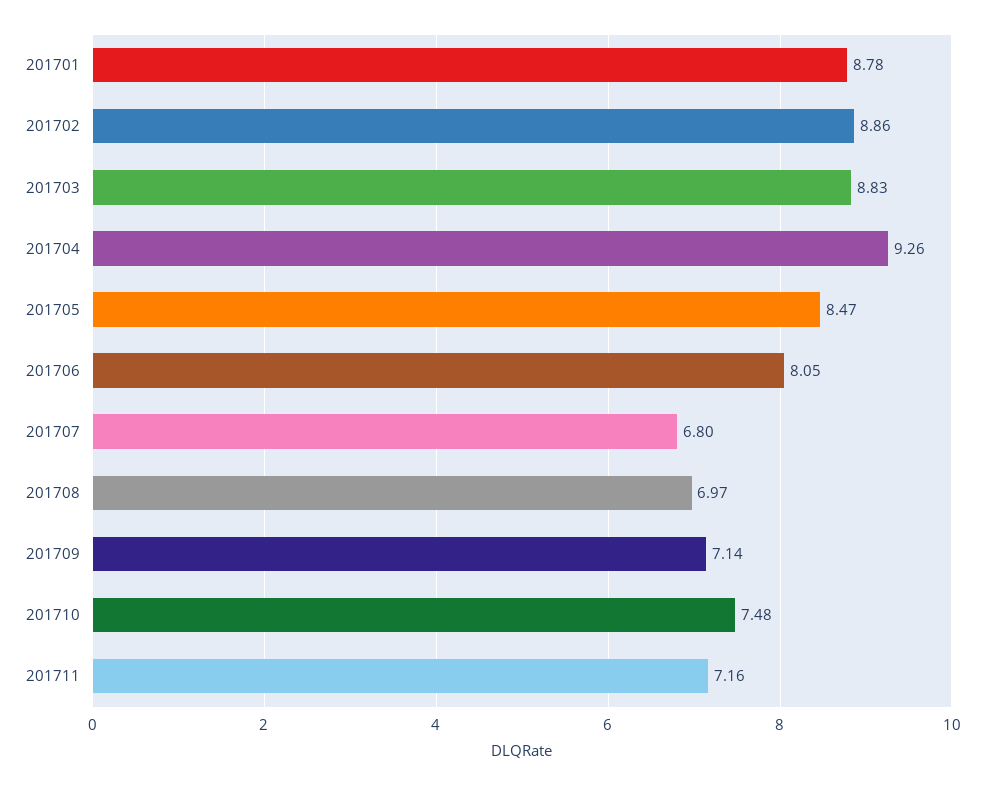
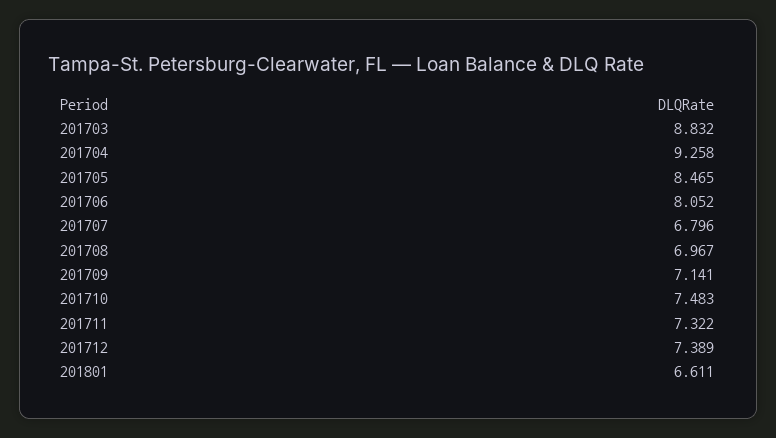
201701: 8.78 -> none
201702: 8.86 -> none
201711: 7.16 -> 7.322
201712: none -> 7.389
201801: none -> 6.611

